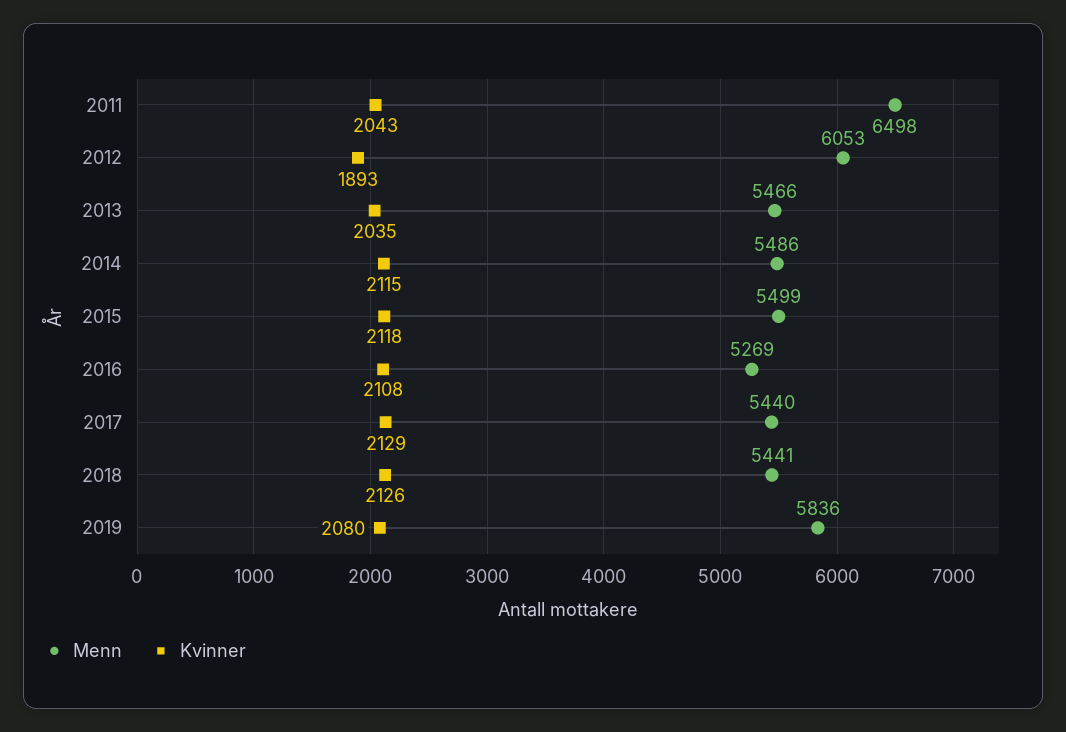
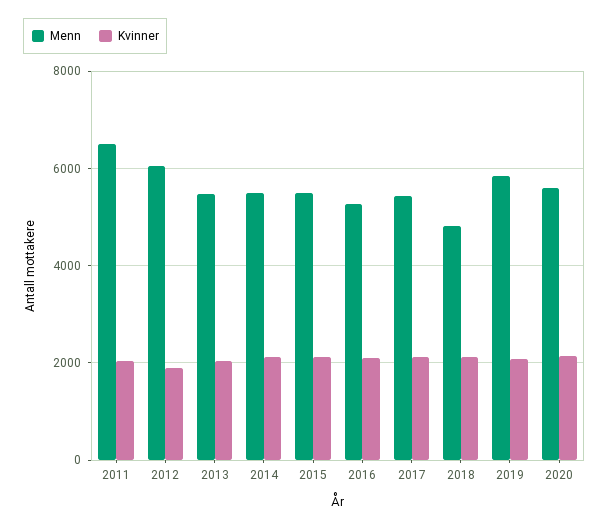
Menn, 2018: 5441 -> 4800
Menn, 2020: none -> 5600
Kvinner, 2020: none -> 2200

